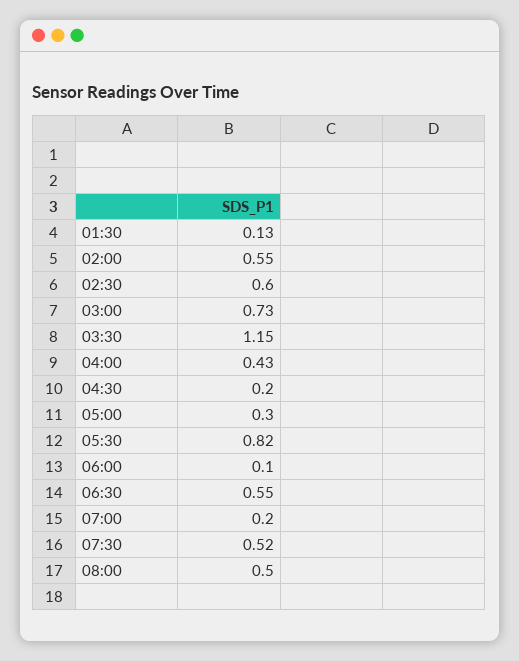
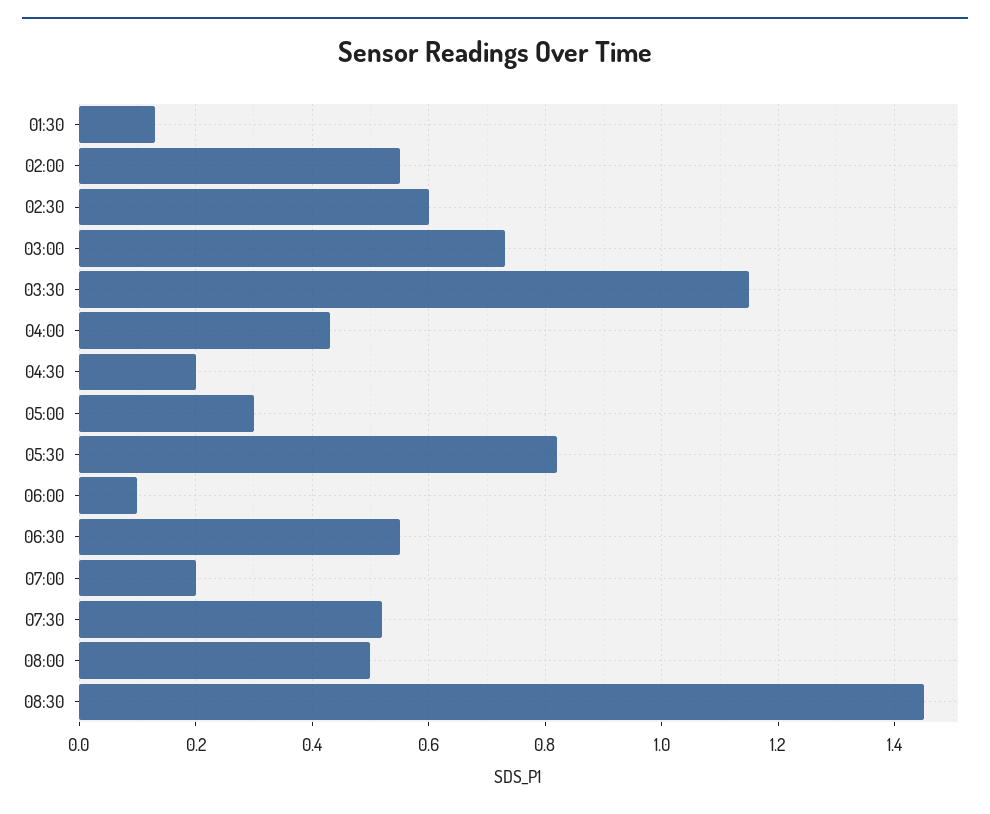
08:30: none -> 1.45

